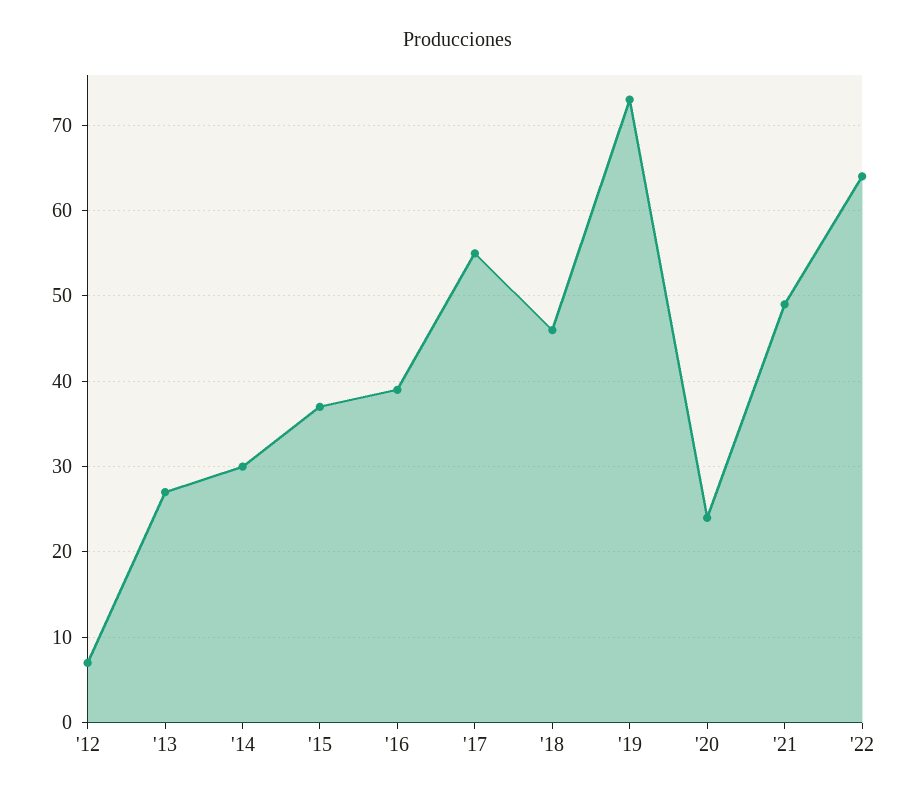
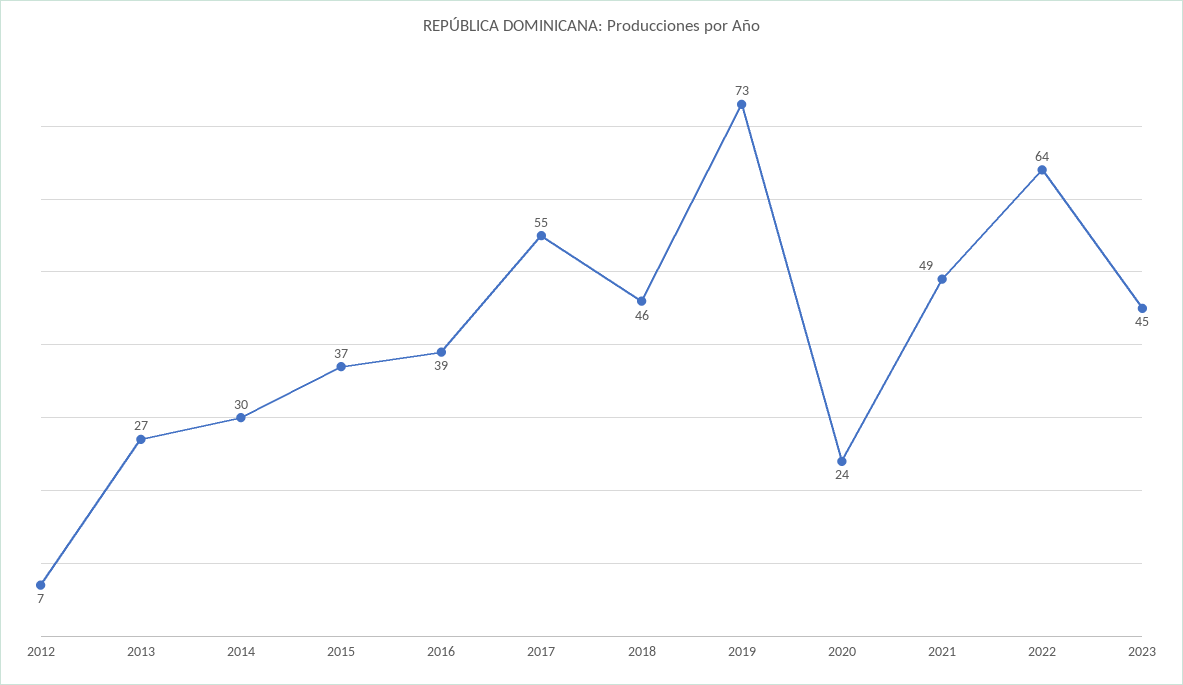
2023: none -> 45

